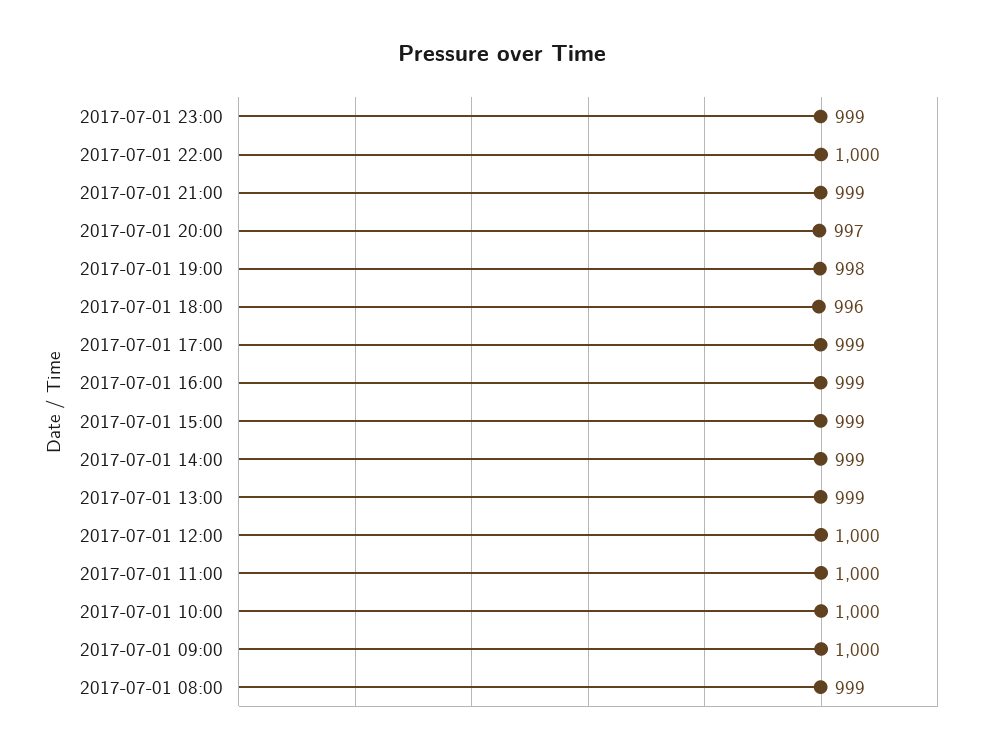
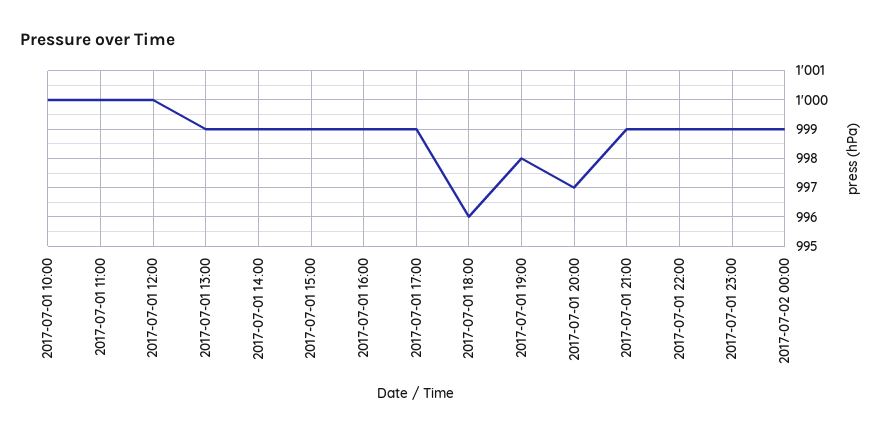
2017-07-01 22:00: 1000 -> 999
2017-07-01 09:00: 1000 -> none
2017-07-01 08:00: 999 -> none
2017-07-02 00:00: none -> 999

